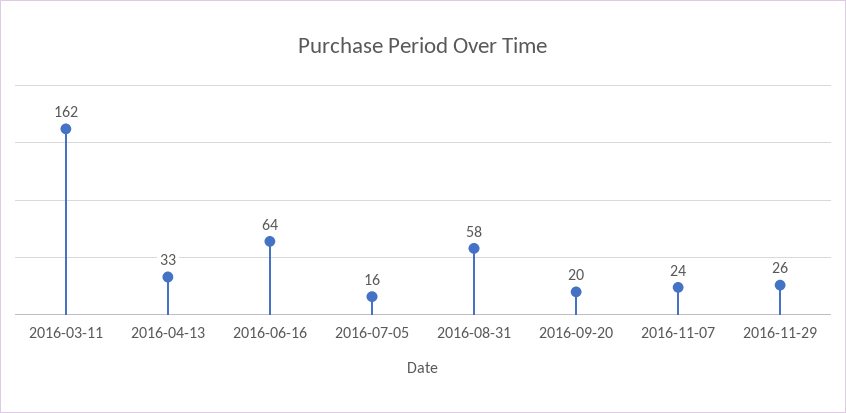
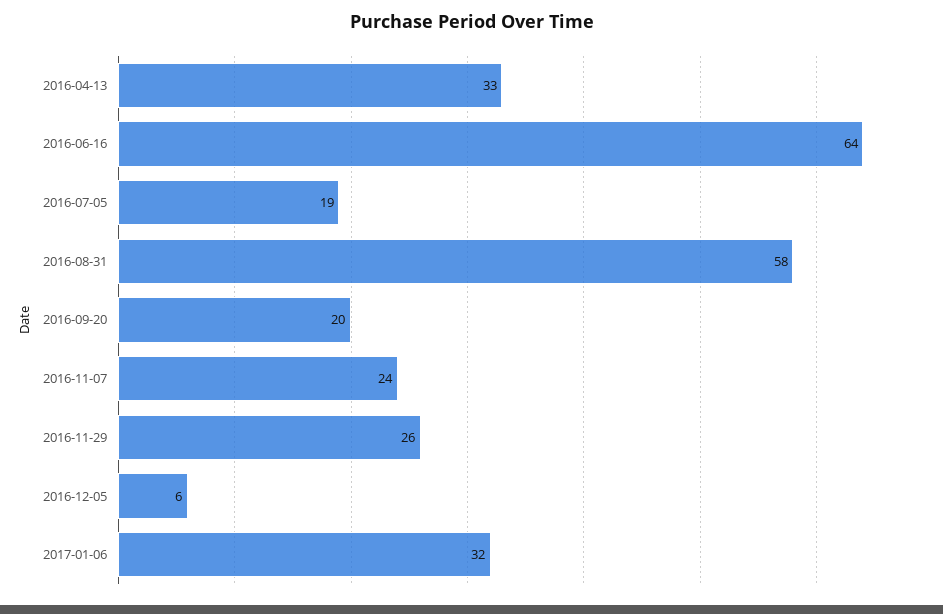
2016-03-11: 162 -> none
2016-07-05: 16 -> 19
2016-12-05: none -> 6
2017-01-06: none -> 32

